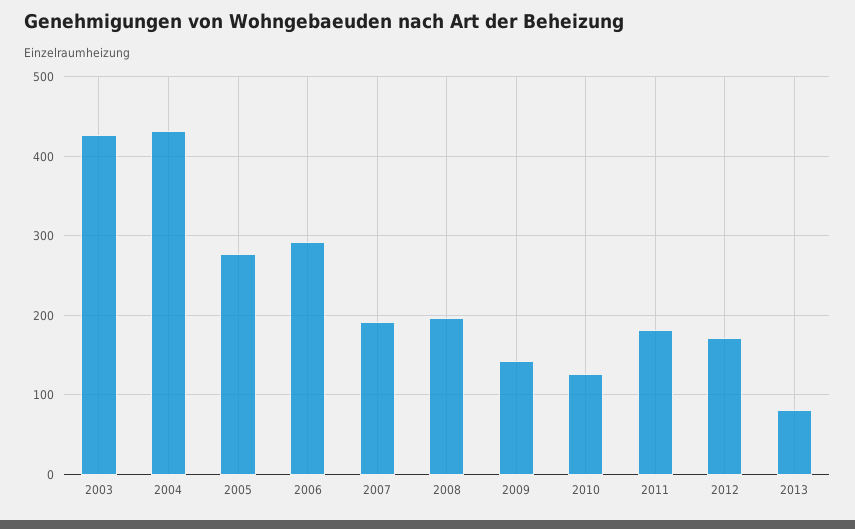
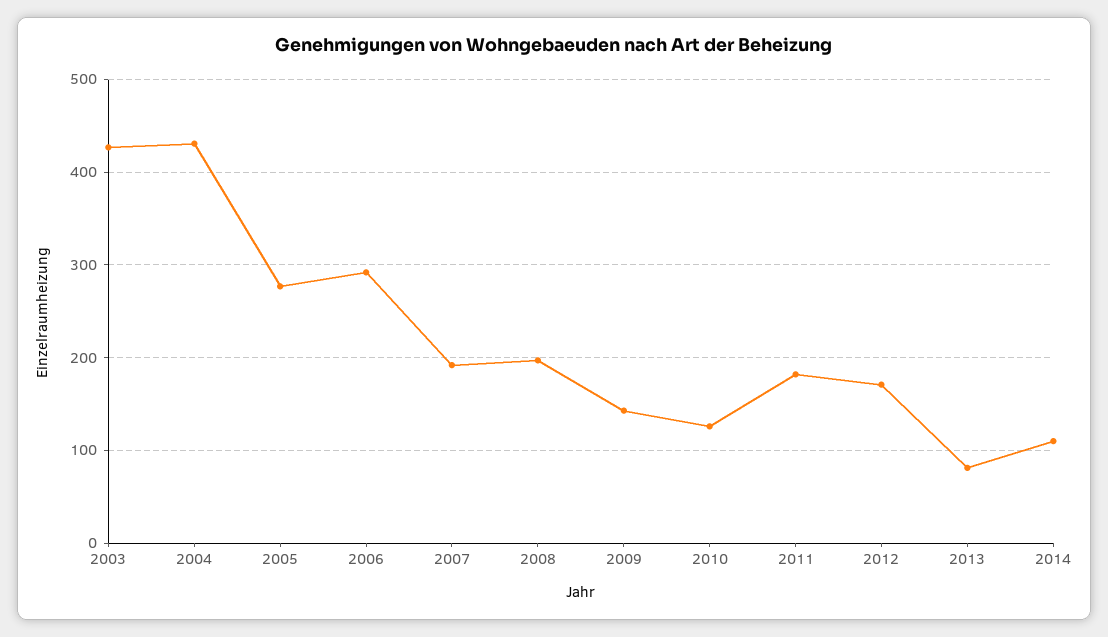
2014: none -> 110

